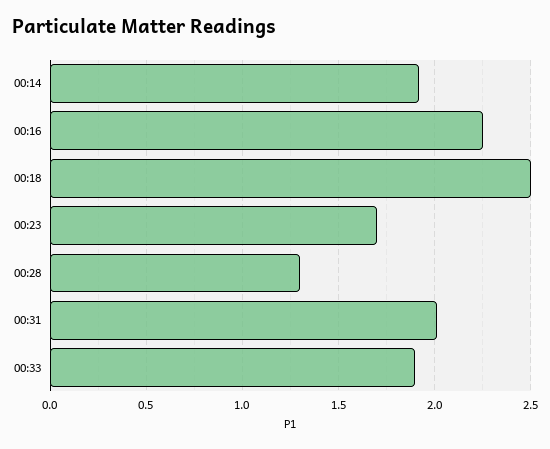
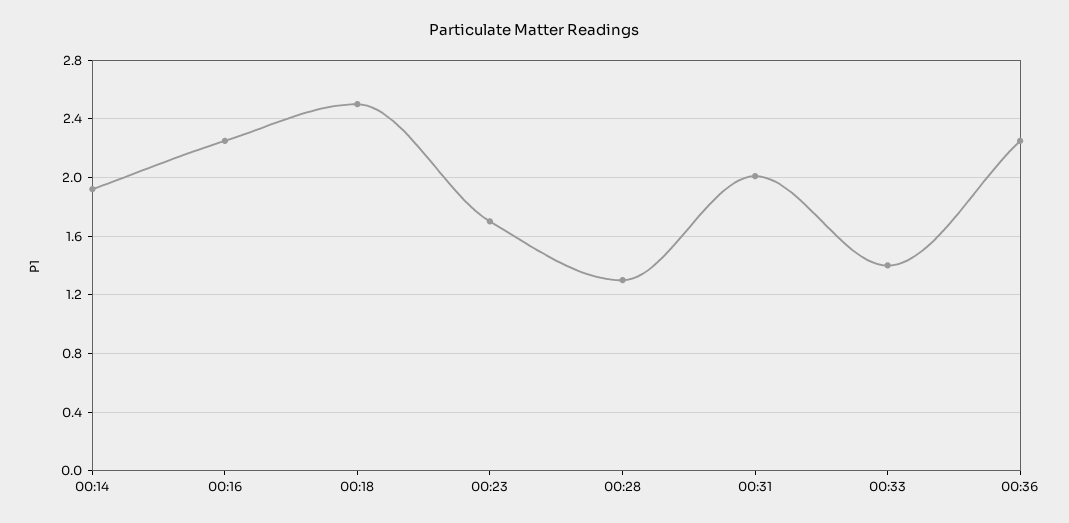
00:33: 1.9 -> 1.4
00:36: none -> 2.25

